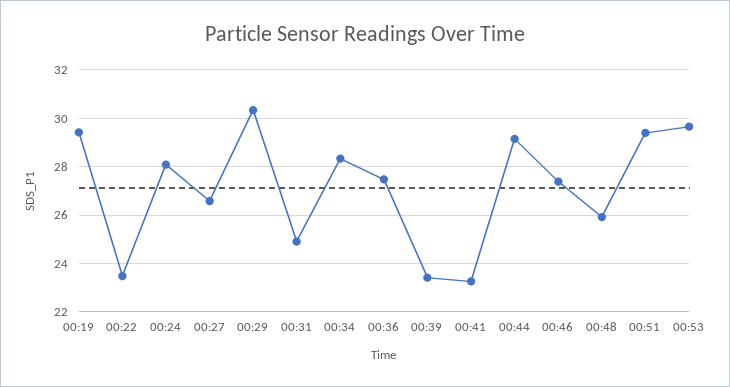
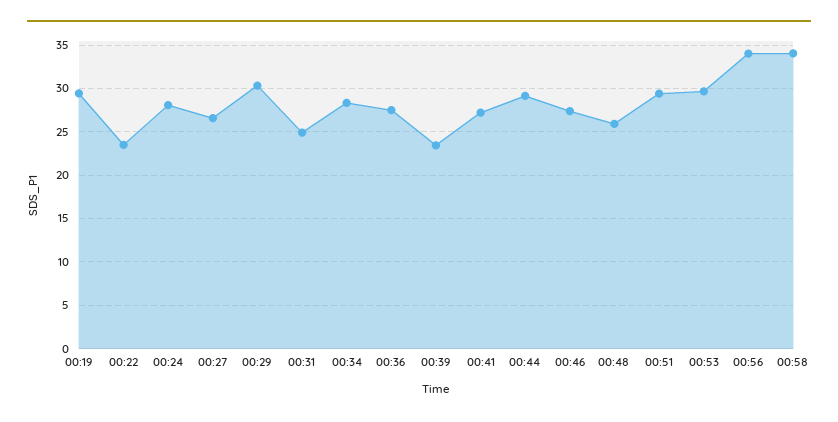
00:41: 23.25 -> 27
00:56: none -> 34
00:58: none -> 34

